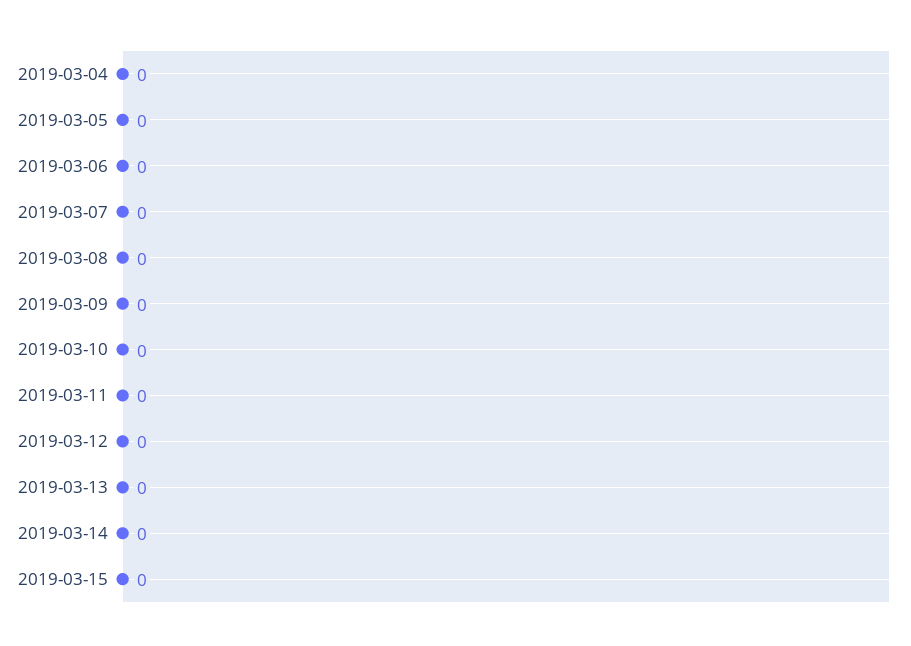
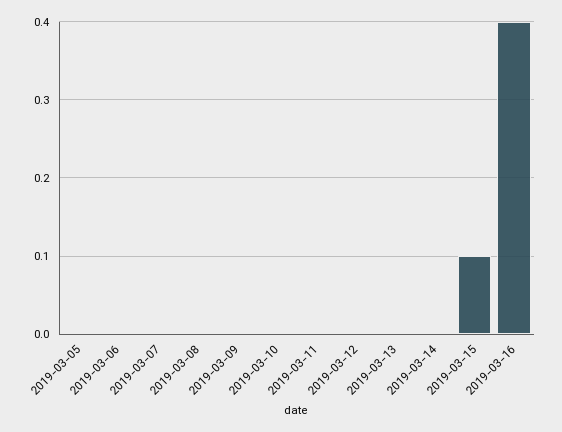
2019-03-04: 0 -> none
2019-03-15: 0 -> 0.1
2019-03-16: none -> 0.4

